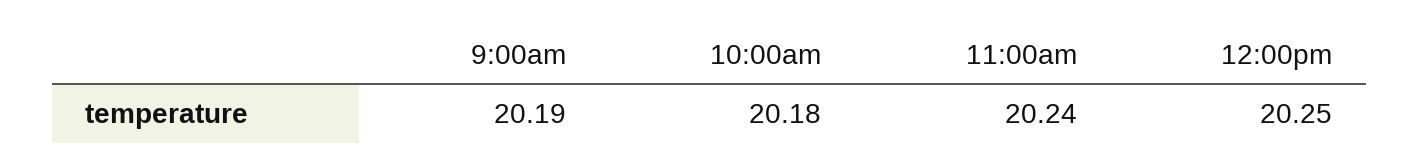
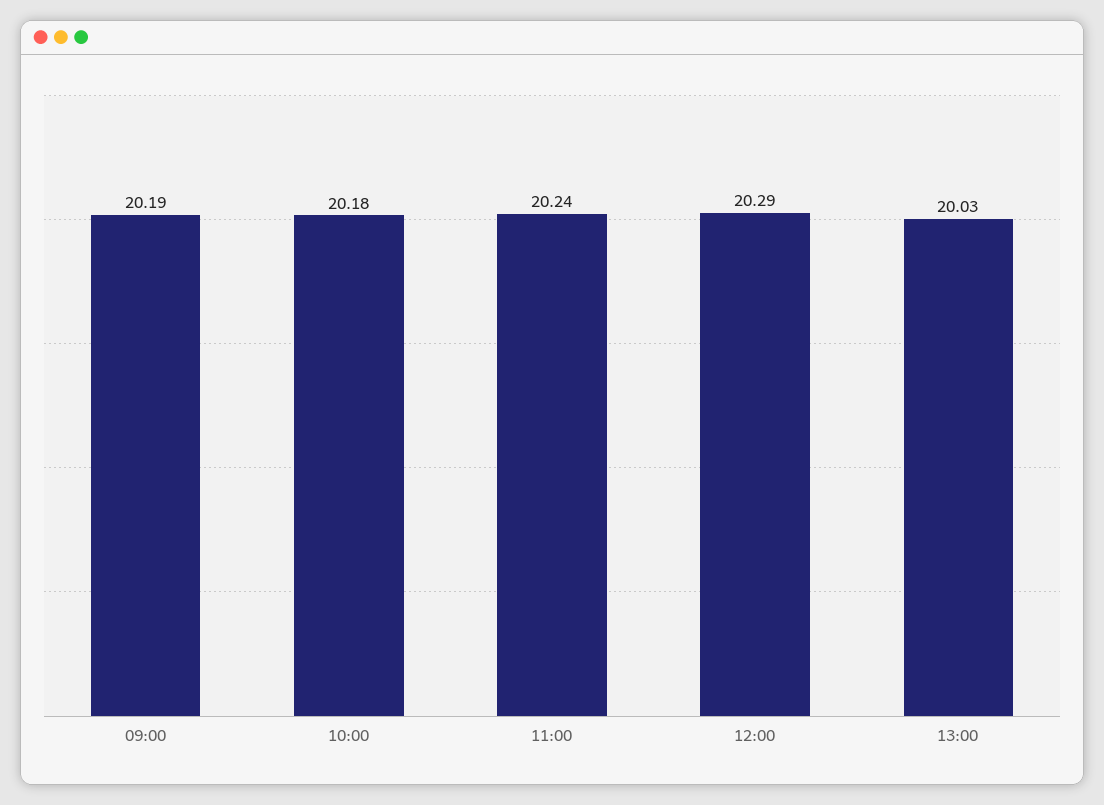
12:00pm: 20.25 -> 20.29
13:00: none -> 20.03

